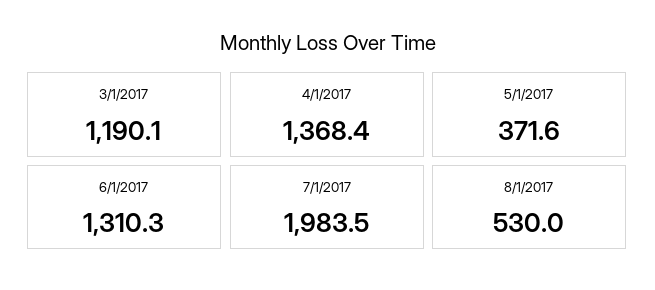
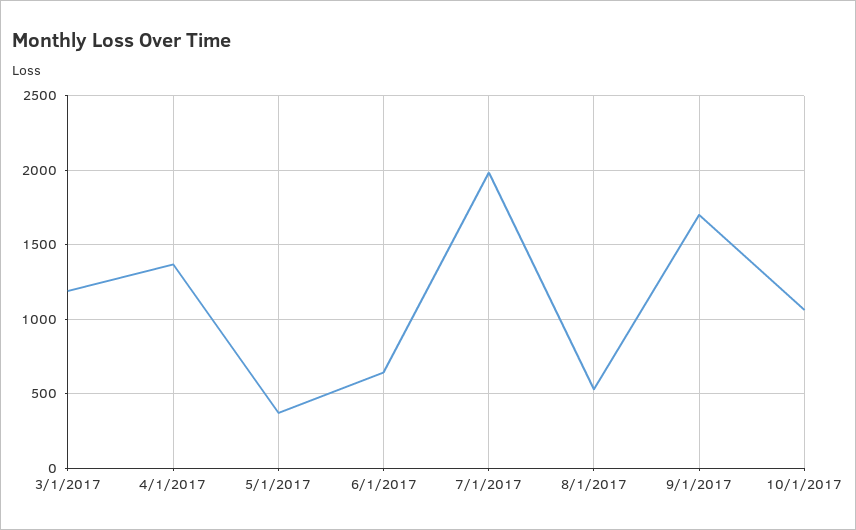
6/1/2017: 1310.3 -> 650
9/1/2017: none -> 1700
10/1/2017: none -> 1050

